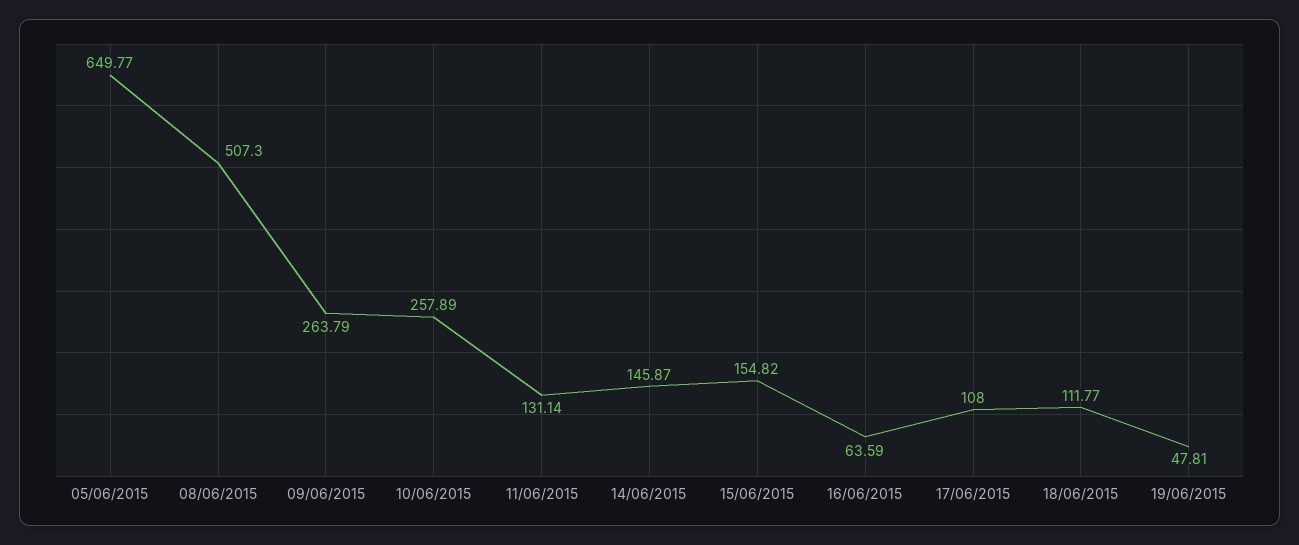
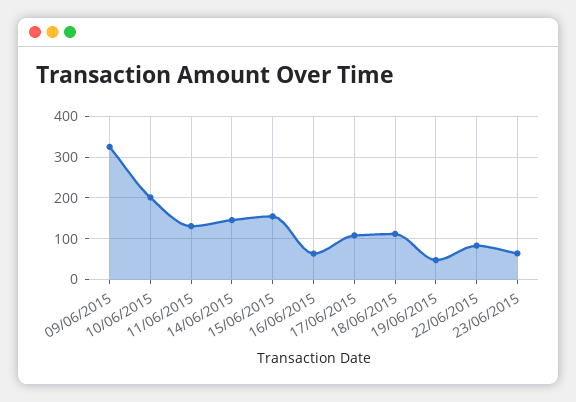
05/06/2015: 649.77 -> none
08/06/2015: 507.3 -> none
09/06/2015: 263.79 -> 320
10/06/2015: 257.89 -> 200
22/06/2015: none -> 80
23/06/2015: none -> 60

